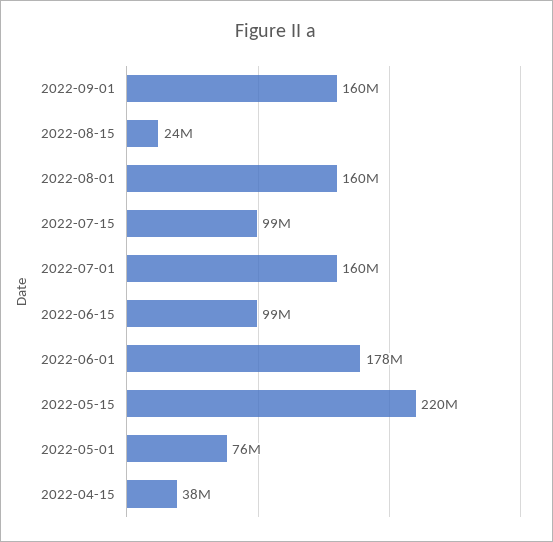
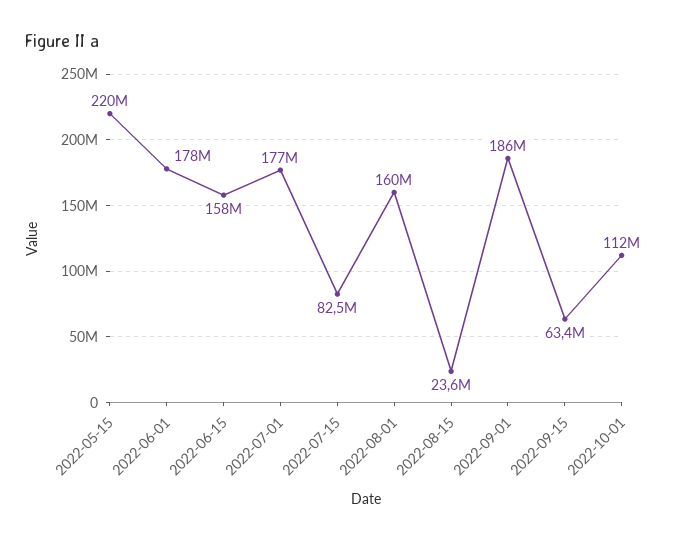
2022-09-01: 160000000 -> 186000000
2022-07-15: 99000000 -> 82500000
2022-07-01: 160000000 -> 177000000
2022-06-15: 99000000 -> 158000000
2022-05-01: 76000000 -> none
2022-04-15: 38000000 -> none
2022-09-15: none -> 63400000
2022-10-01: none -> 112000000

